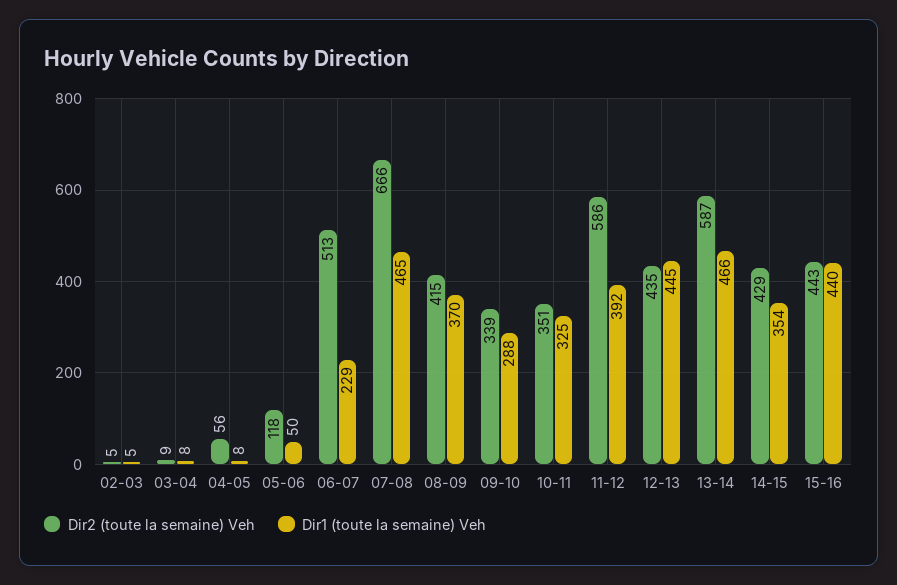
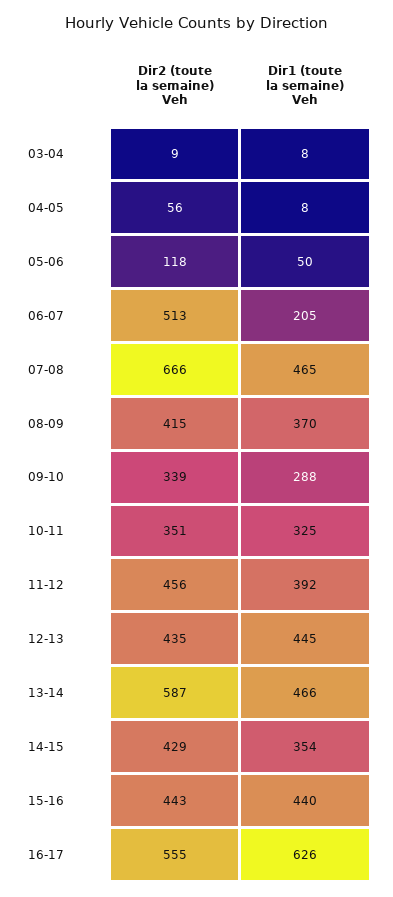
Dir2 (toute la semaine) Veh, 02-03: 5 -> none
Dir1 (toute la semaine) Veh, 02-03: 5 -> none
Dir1 (toute la semaine) Veh, 06-07: 229 -> 205
Dir2 (toute la semaine) Veh, 11-12: 586 -> 456
Dir2 (toute la semaine) Veh, 16-17: none -> 555
Dir1 (toute la semaine) Veh, 16-17: none -> 626

